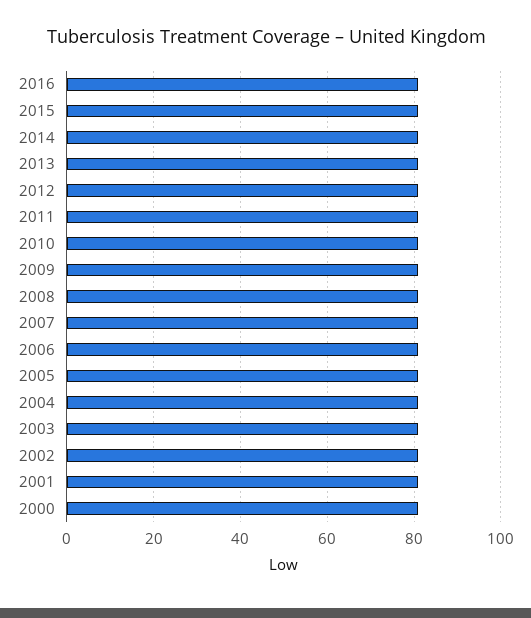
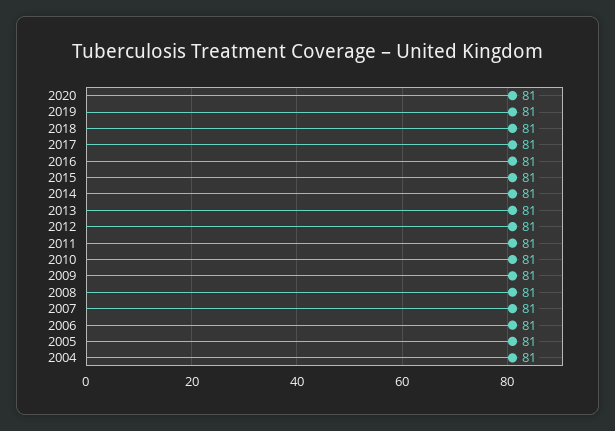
2003: 80 -> none
2002: 80 -> none
2001: 80 -> none
2000: 80 -> none
2020: none -> 81
2019: none -> 81
2018: none -> 81
2017: none -> 81

